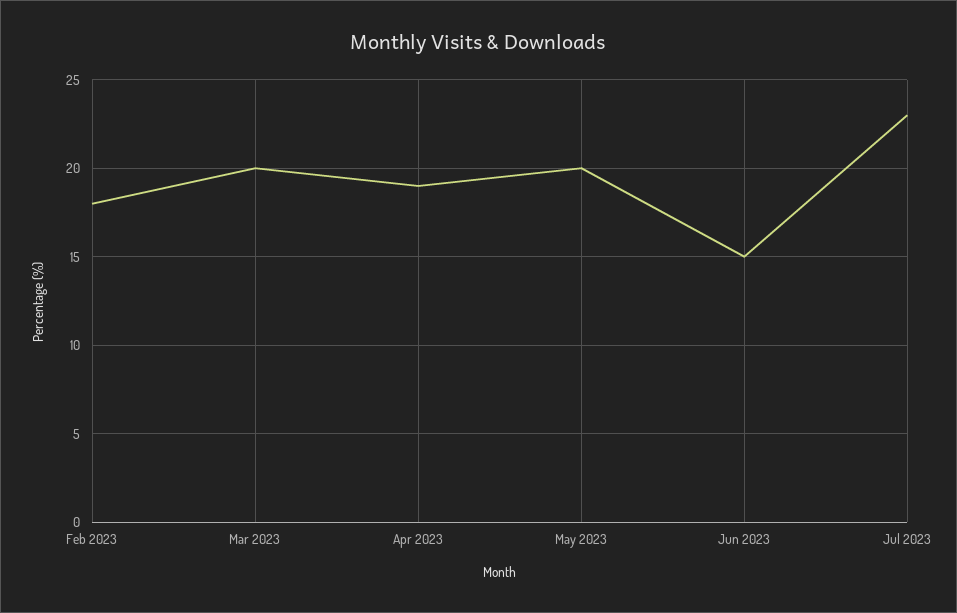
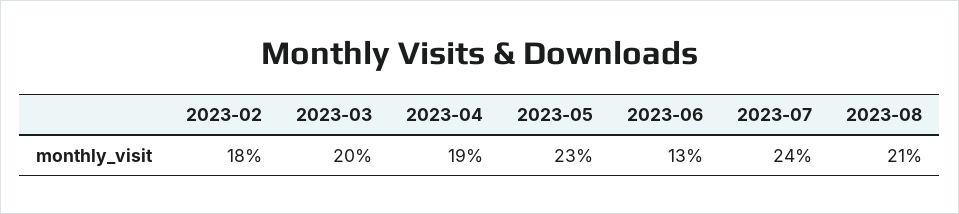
May 2023: 20 -> 23
Jun 2023: 15 -> 13
Jul 2023: 23 -> 24
2023-08: none -> 21

